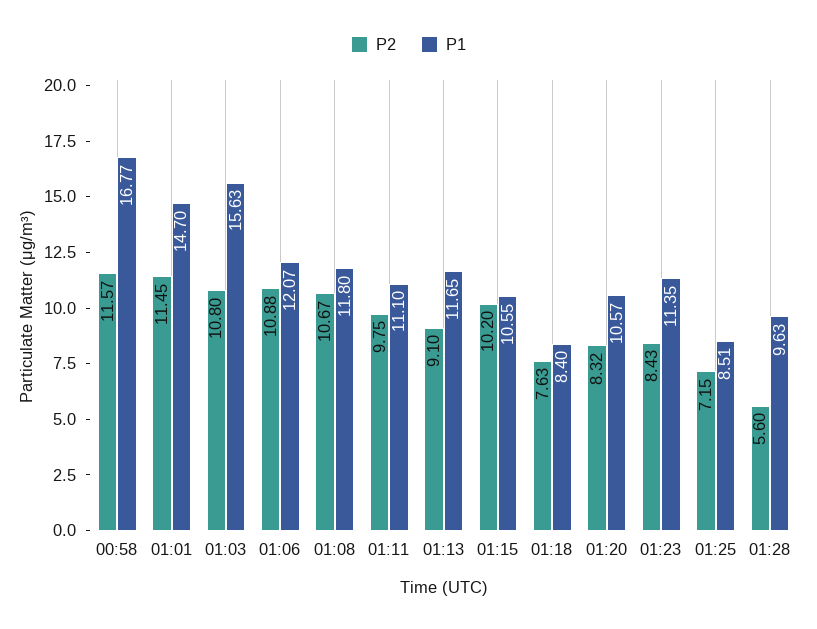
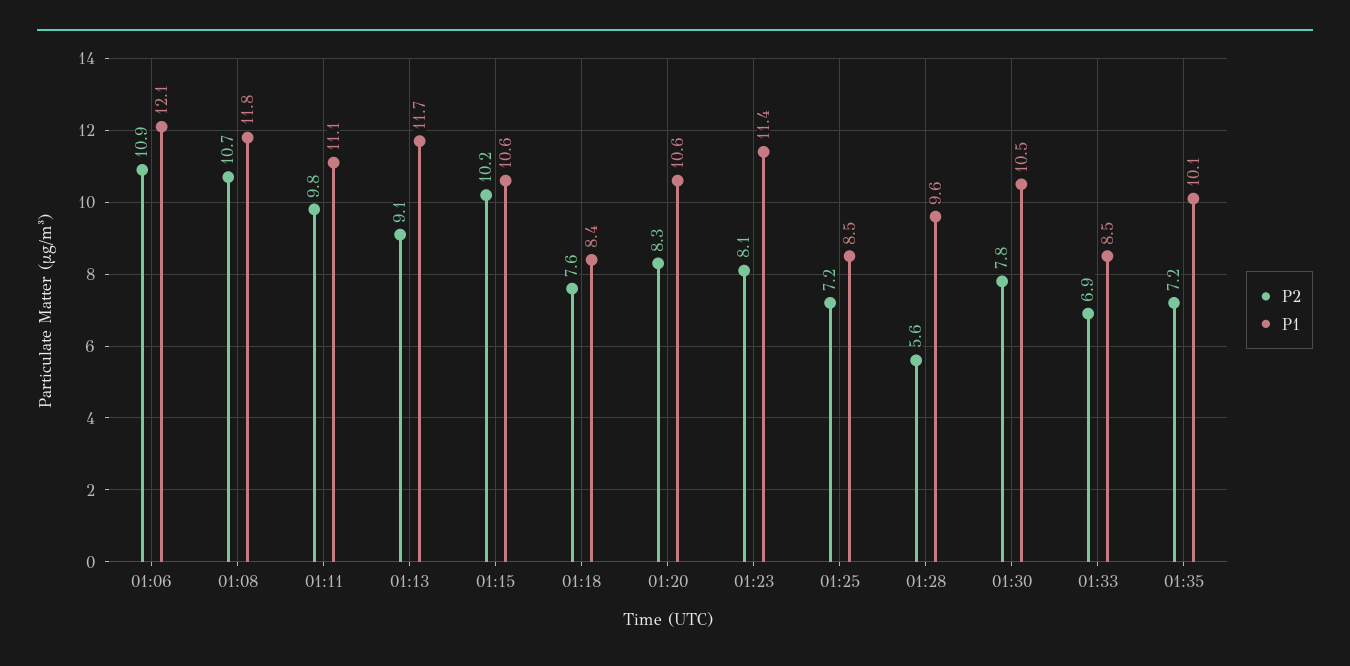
P2, 00:58: 11.57 -> none
P1, 00:58: 16.77 -> none
P2, 01:01: 11.45 -> none
P1, 01:01: 14.7 -> none
P2, 01:03: 10.8 -> none
P1, 01:03: 15.63 -> none
P2, 01:23: 8.43 -> 8.1
P2, 01:30: none -> 7.8
P1, 01:30: none -> 10.5
P2, 01:33: none -> 6.9
P1, 01:33: none -> 8.5
P2, 01:35: none -> 7.2
P1, 01:35: none -> 10.1

